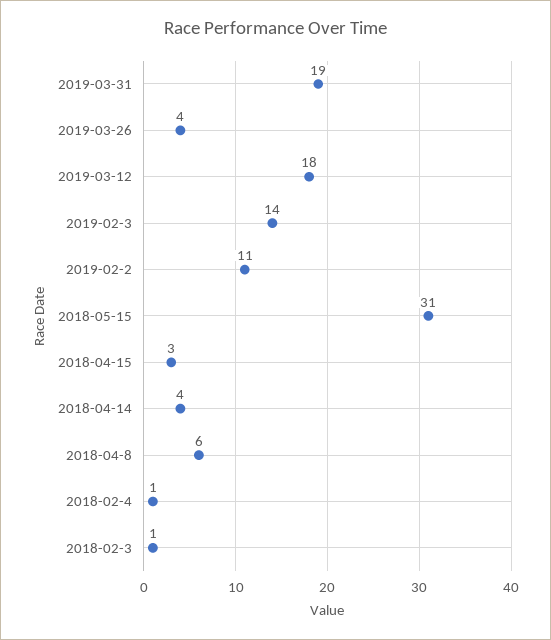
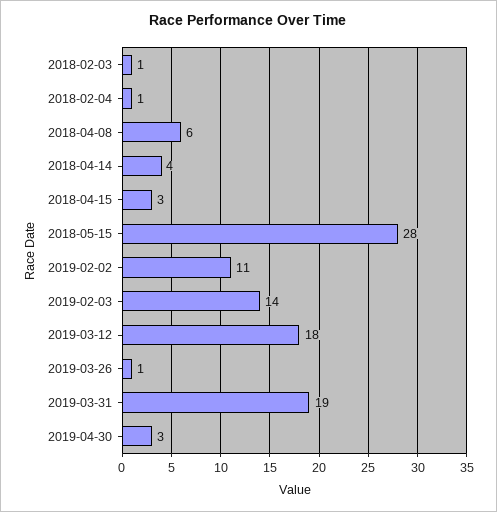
2019-03-26: 4 -> 1
2018-05-15: 31 -> 28
2019-04-30: none -> 3

